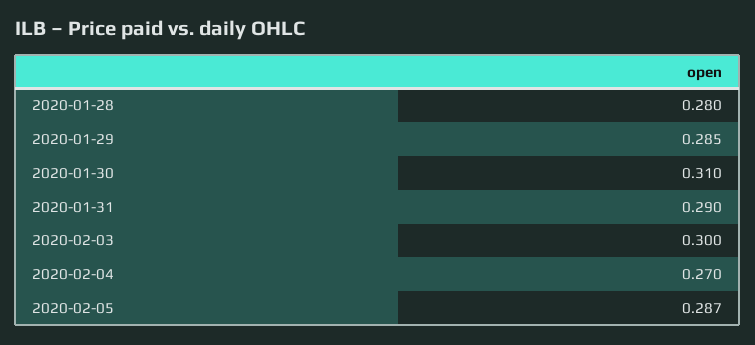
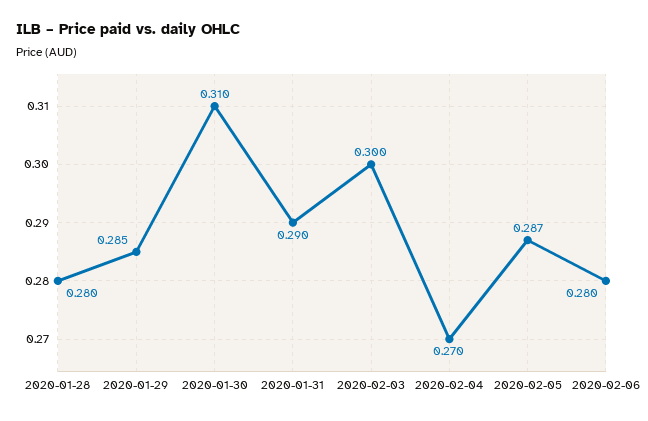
2020-02-06: none -> 0.28

